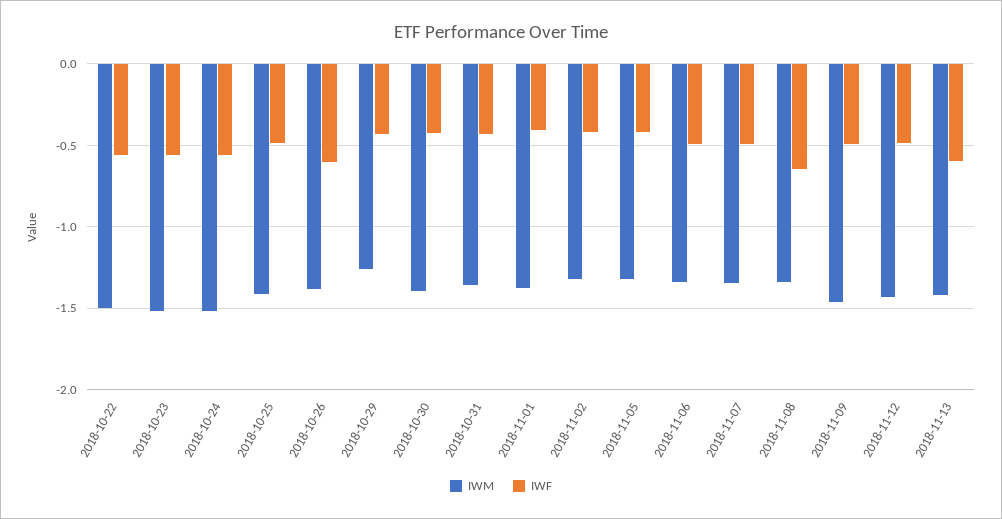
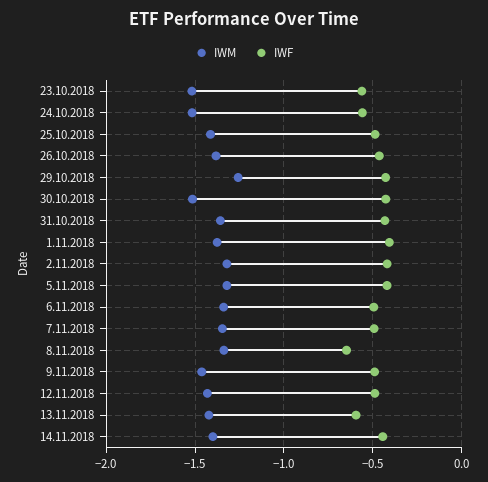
IWM, 2018-10-22: -1.5 -> none
IWF, 2018-10-22: -0.55 -> none
IWF, 2018-10-26: -0.6 -> -0.45
IWM, 2018-10-30: -1.4 -> -1.5
IWM, 14.11.2018: none -> -1.4
IWF, 14.11.2018: none -> -0.45

